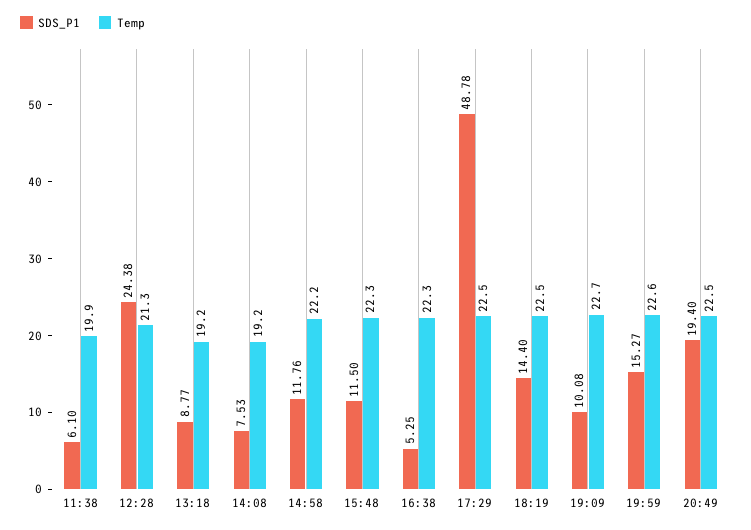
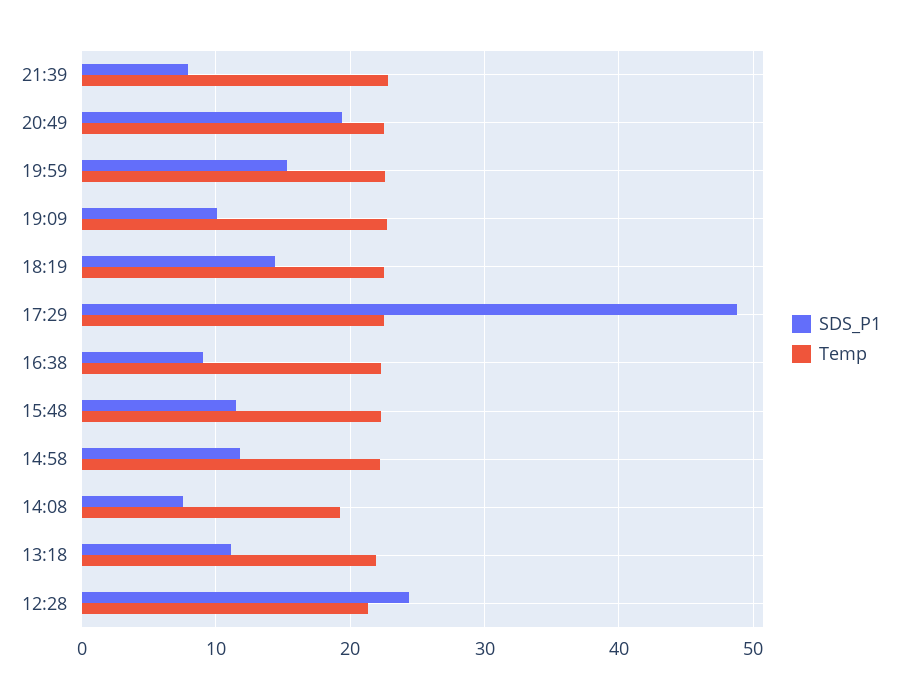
SDS_P1, 11:38: 6.1 -> none
Temp, 11:38: 19.9 -> none
SDS_P1, 13:18: 8.77 -> 11
Temp, 13:18: 19.2 -> 22
SDS_P1, 16:38: 5.25 -> 9
SDS_P1, 21:39: none -> 8
Temp, 21:39: none -> 23

